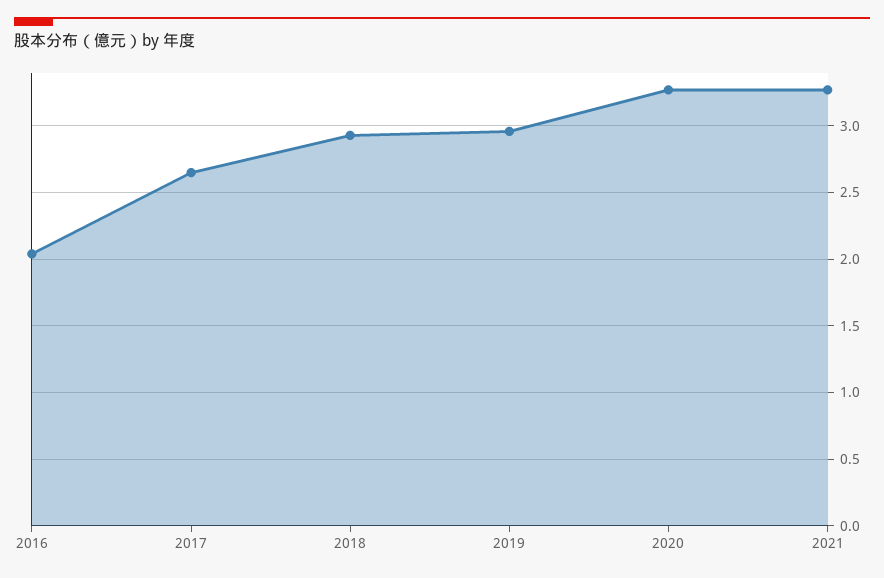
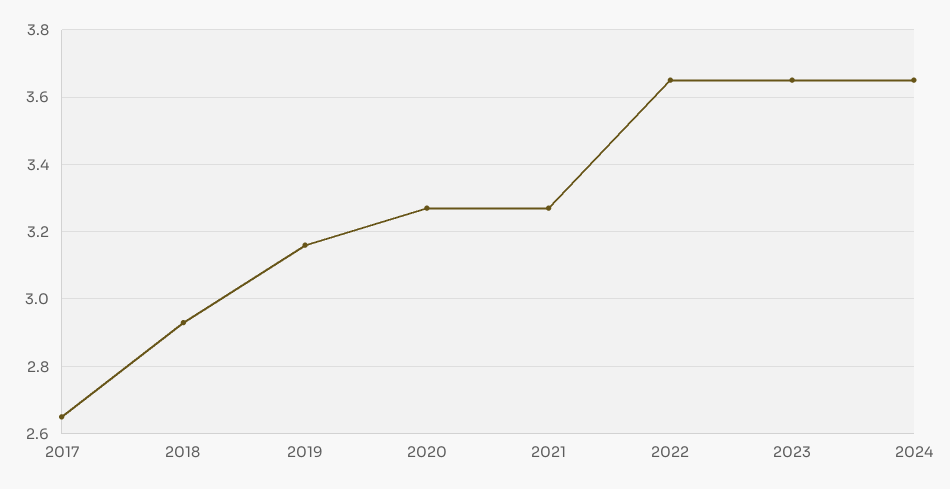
2016: 2.05 -> none
2019: 2.95 -> 3.15
2022: none -> 3.65
2023: none -> 3.65
2024: none -> 3.65

